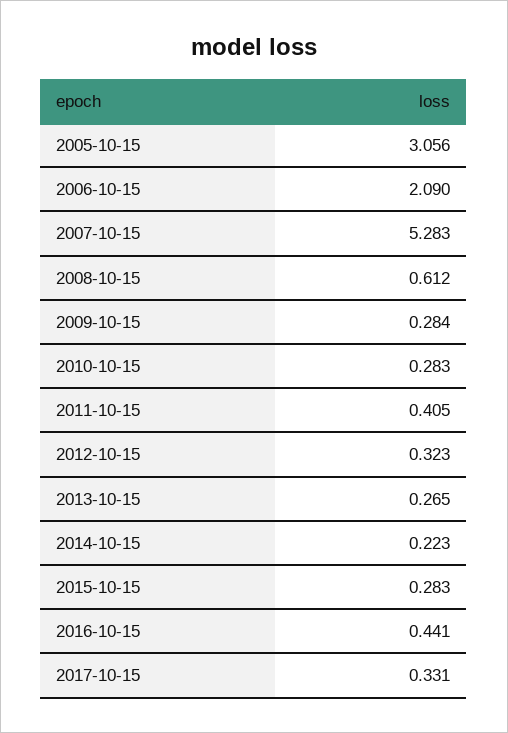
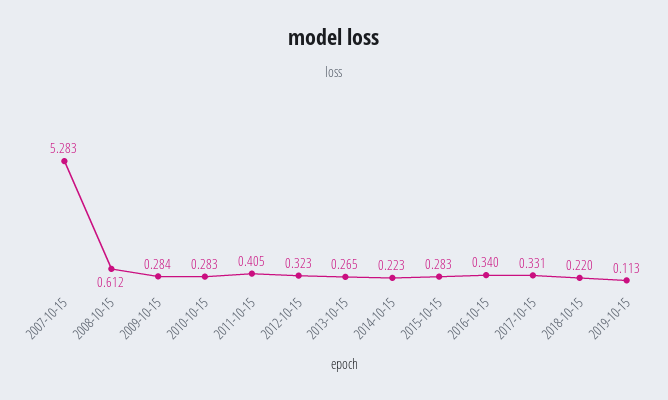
2005-10-15: 3.056 -> none
2006-10-15: 2.09 -> none
2016-10-15: 0.441 -> 0.34
2018-10-15: none -> 0.22
2019-10-15: none -> 0.113

